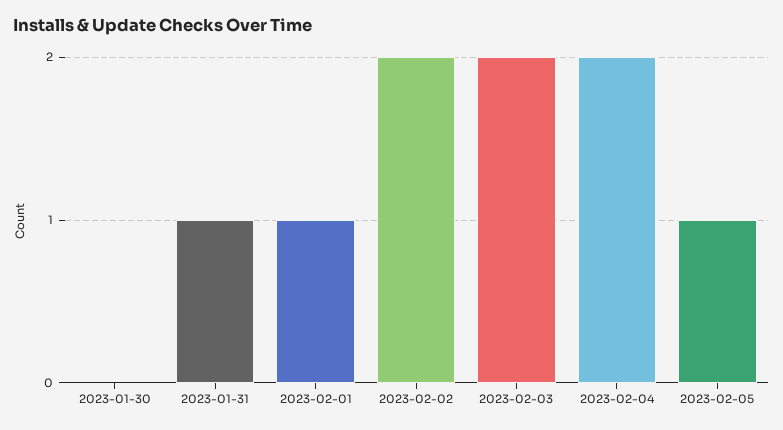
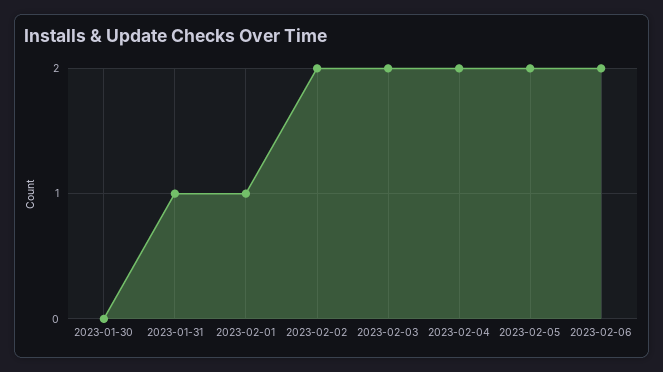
2023-02-05: 1 -> 2
2023-02-06: none -> 2

